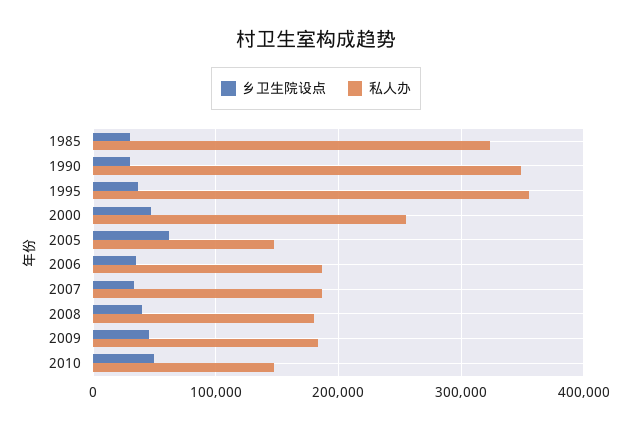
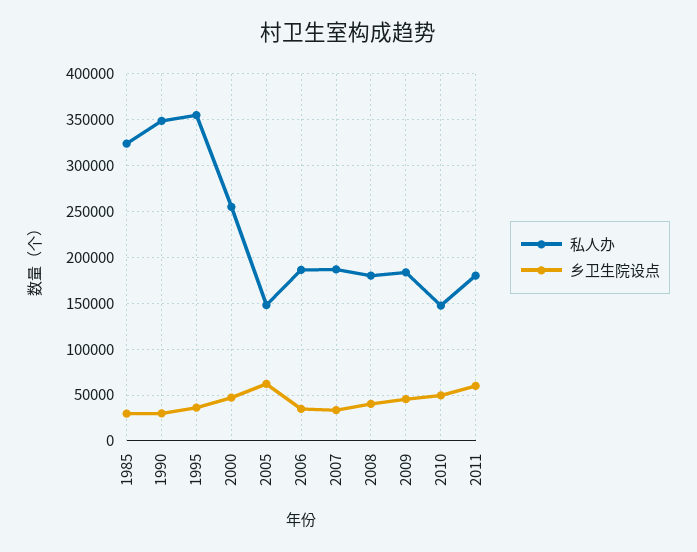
私人办, 2011: none -> 180000
乡卫生院设点, 2011: none -> 60000

